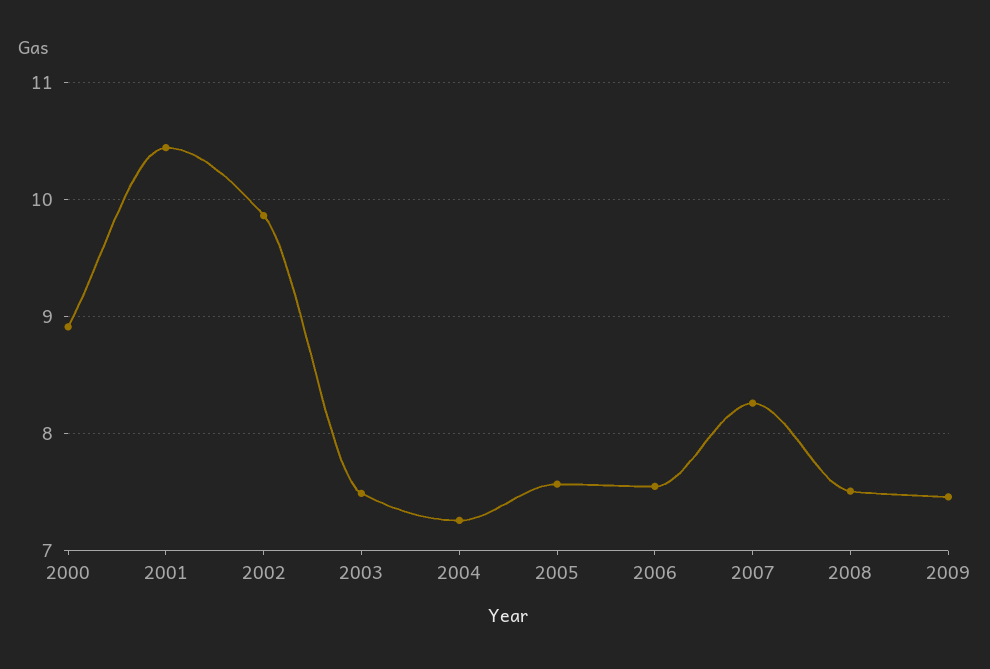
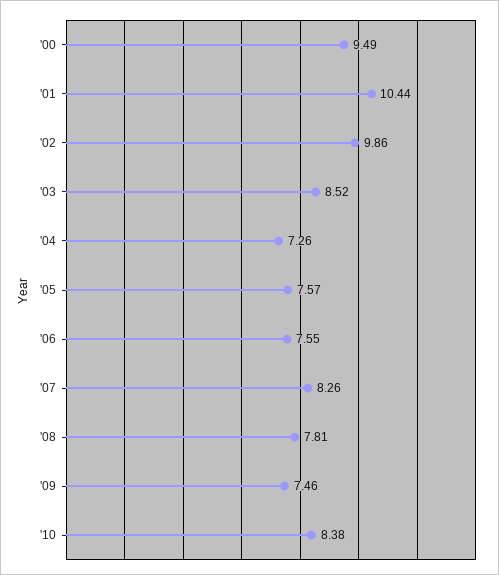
2000: 8.9 -> 9.49
2003: 7.5 -> 8.52
2008: 7.5 -> 7.81
'10: none -> 8.38

